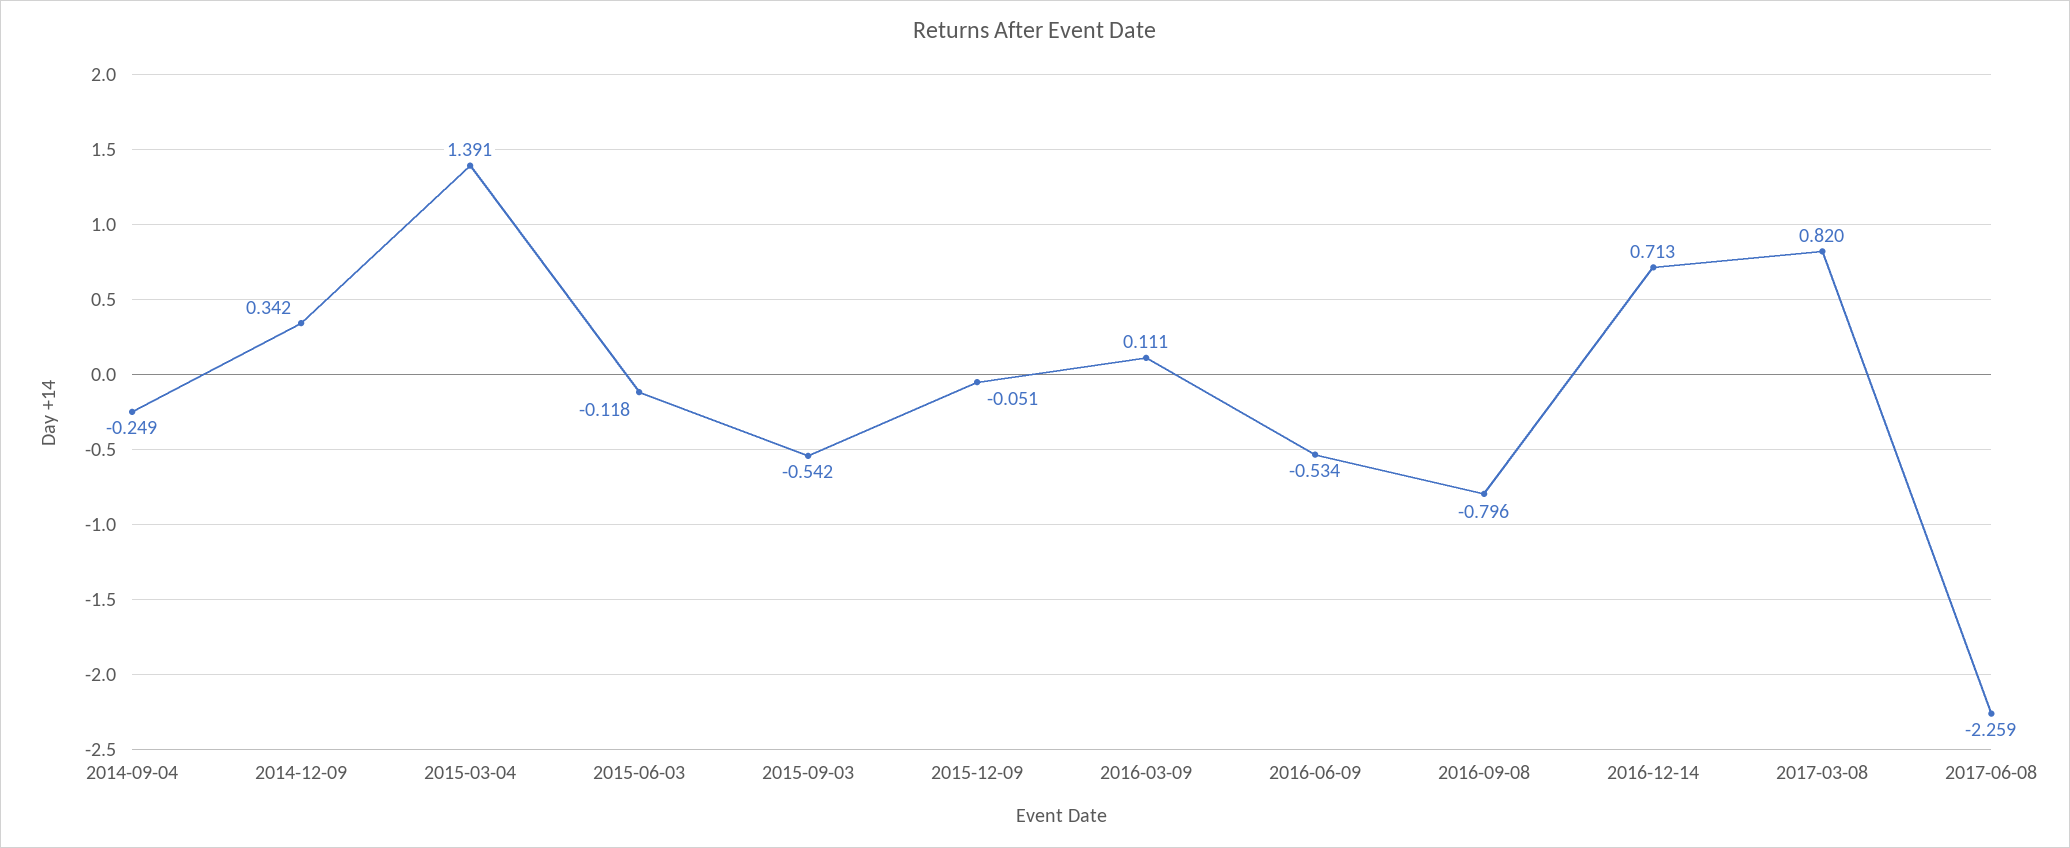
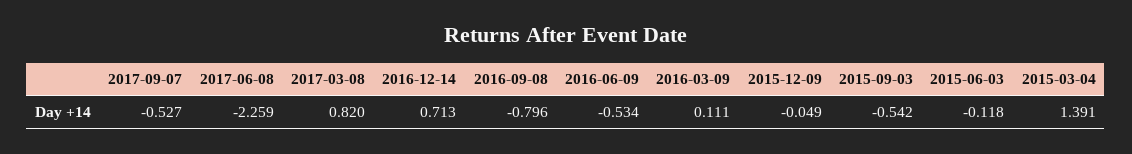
2014-09-04: -0.249 -> none
2014-12-09: 0.342 -> none
2015-12-09: -0.051 -> -0.049
2017-09-07: none -> -0.527

